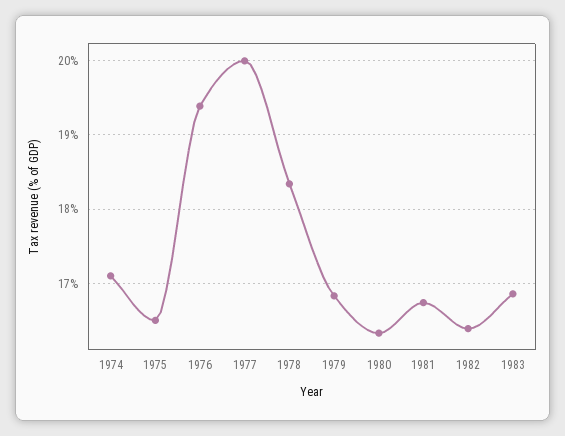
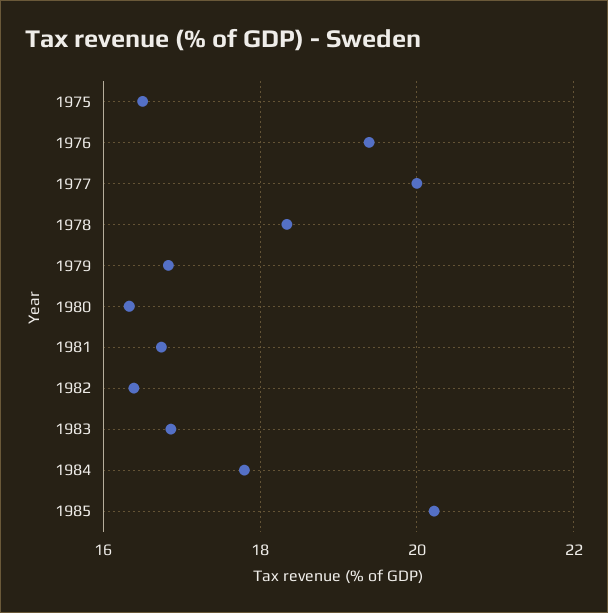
1974: 17.1 -> none
1984: none -> 17.8
1985: none -> 20.2

